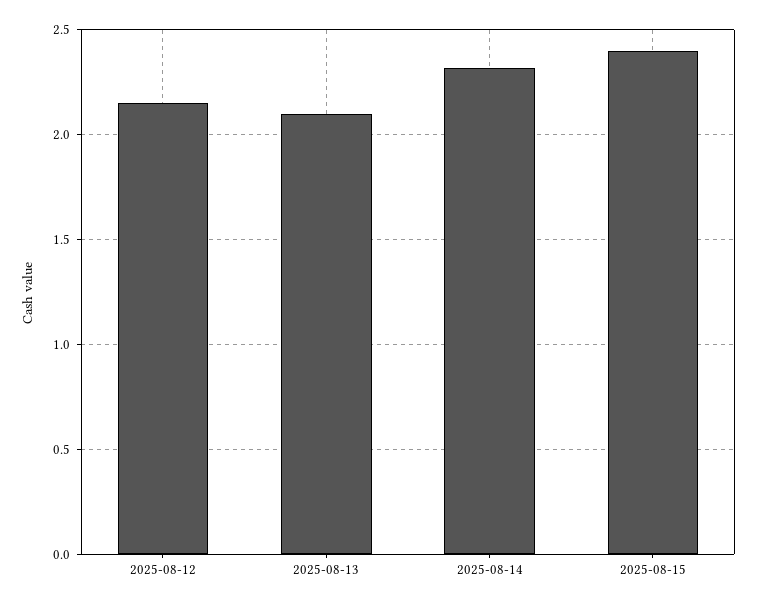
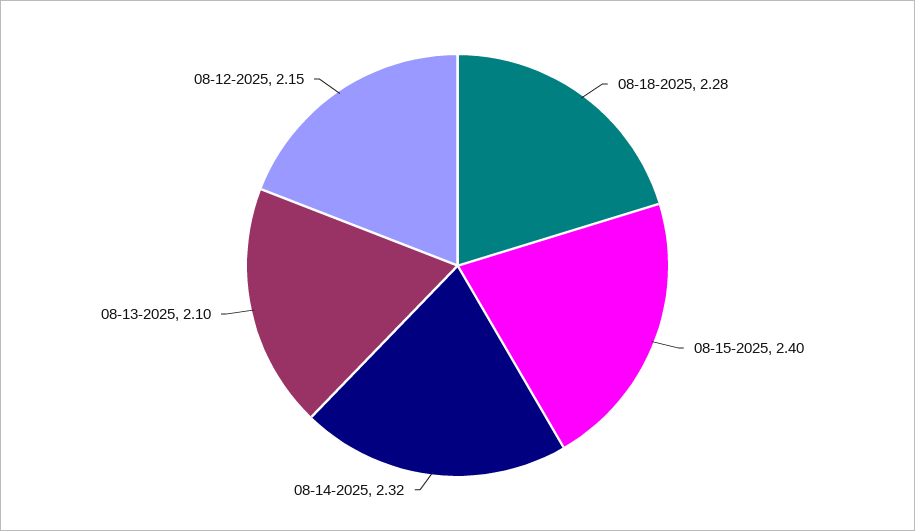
08-18-2025: none -> 2.28

